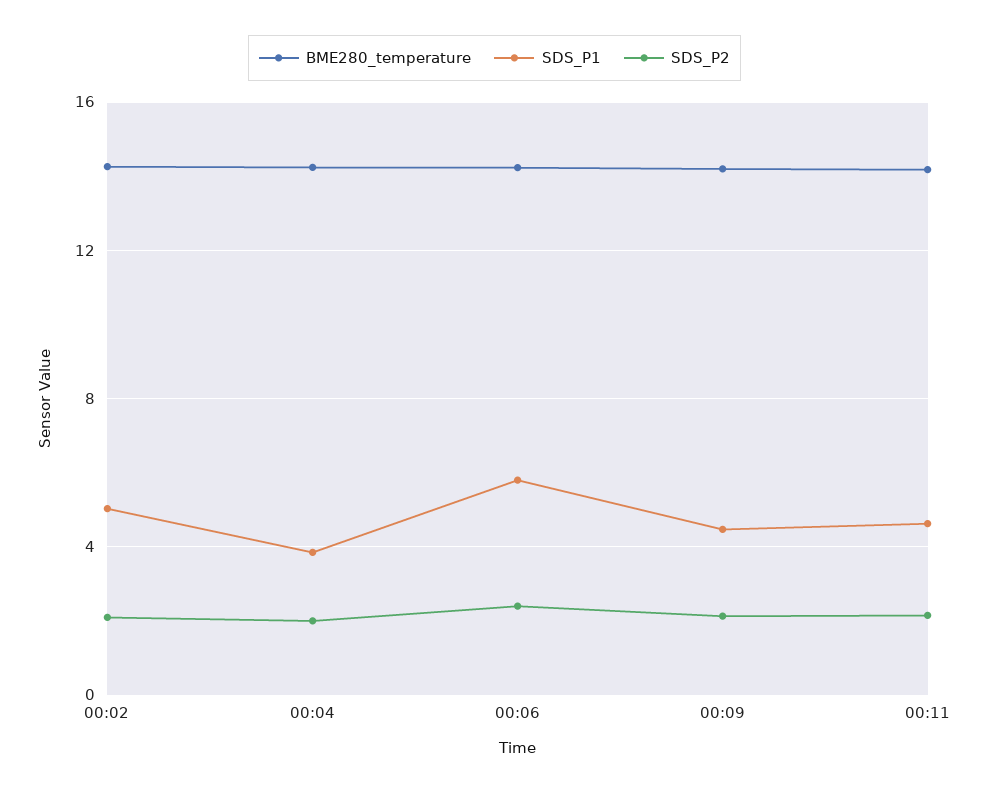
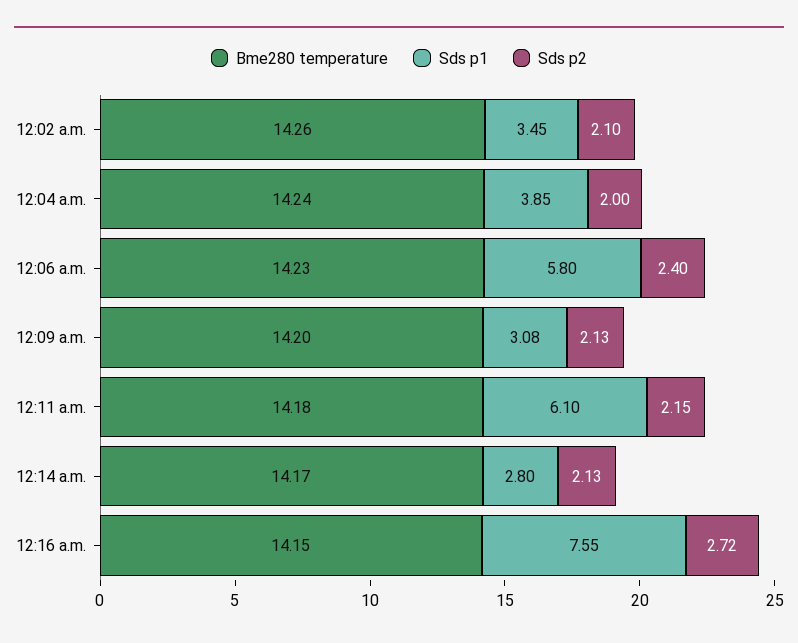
SDS_P1, 00:02: 5 -> 3.45
SDS_P1, 00:09: 4.5 -> 3.08
SDS_P1, 00:11: 4.5 -> 6.1
BME280_temperature, 12:14 a.m.: none -> 14.17
SDS_P1, 12:14 a.m.: none -> 2.8
SDS_P2, 12:14 a.m.: none -> 2.13
BME280_temperature, 12:16 a.m.: none -> 14.15
SDS_P1, 12:16 a.m.: none -> 7.55
SDS_P2, 12:16 a.m.: none -> 2.72

